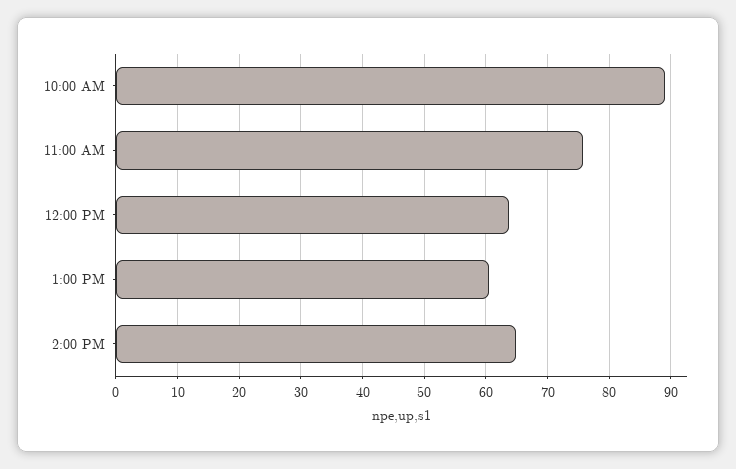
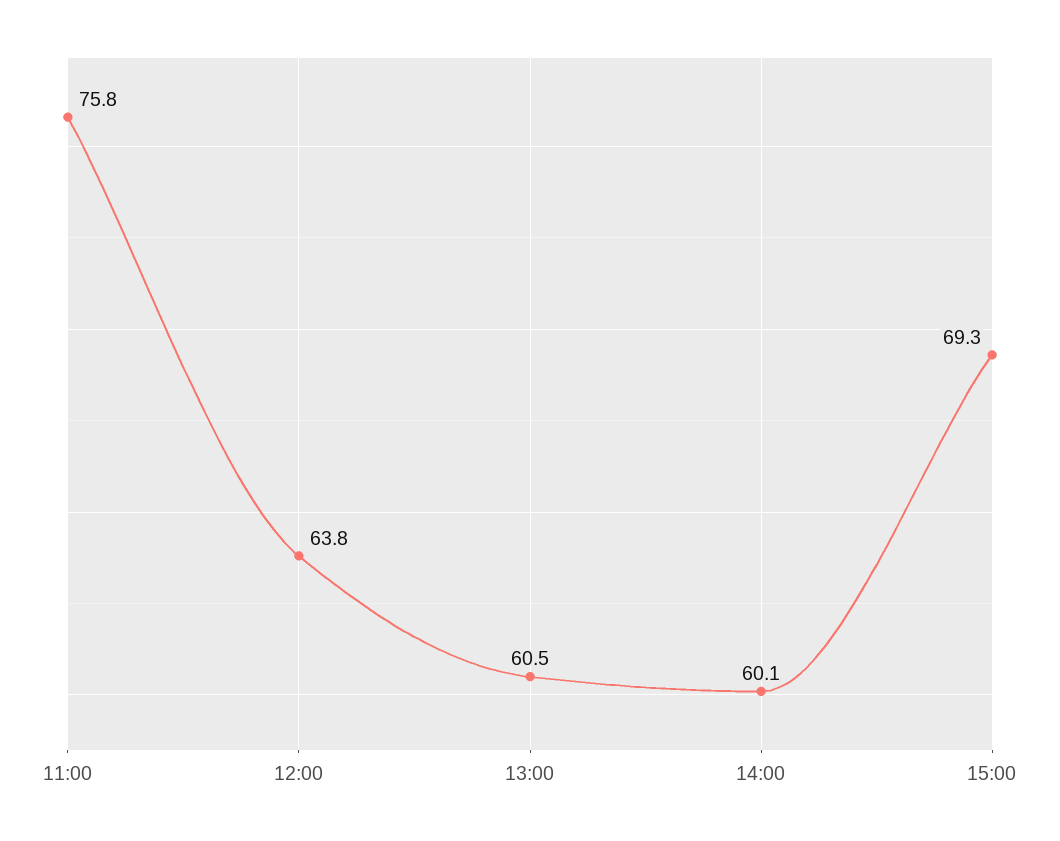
10:00 AM: 89 -> none
2:00 PM: 65 -> 60.1
15:00: none -> 69.3

